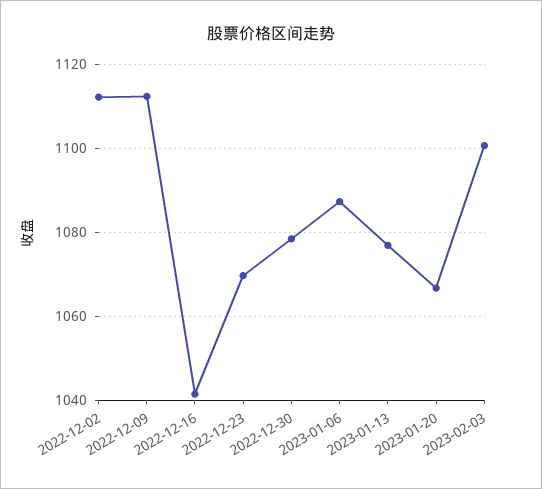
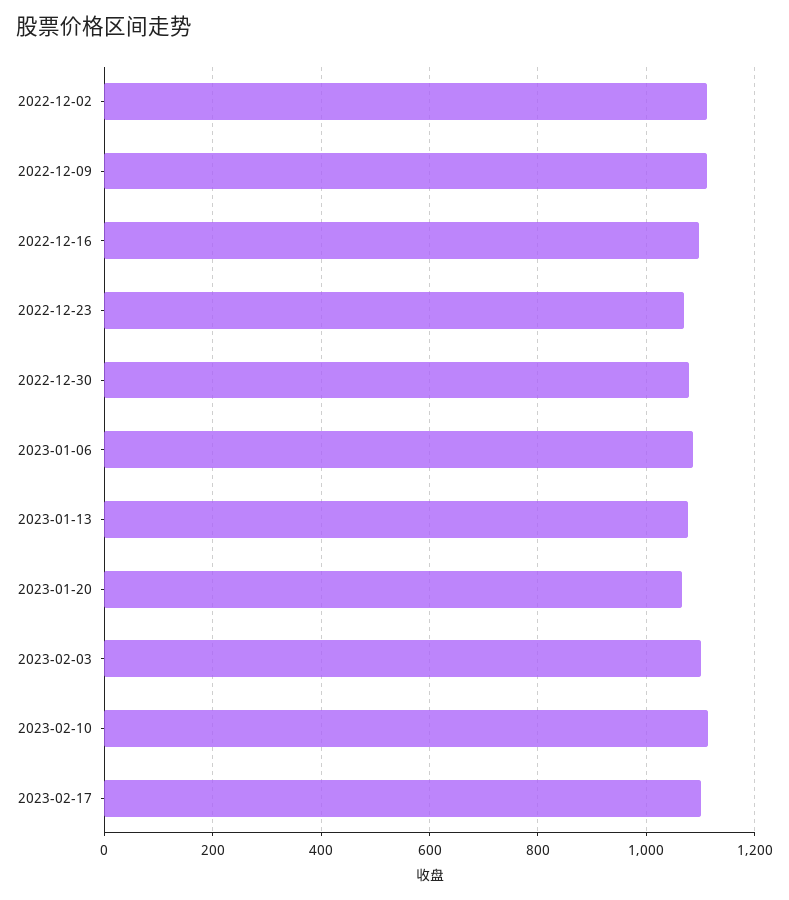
2022-12-16: 1042 -> 1100
2023-02-10: none -> 1120
2023-02-17: none -> 1100

